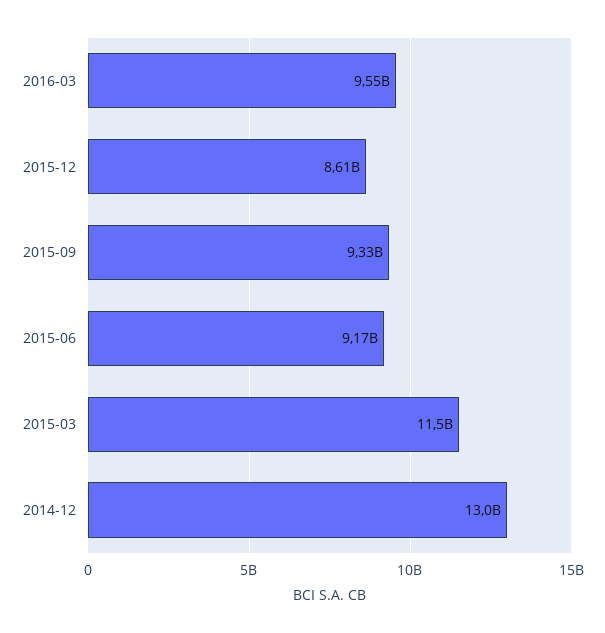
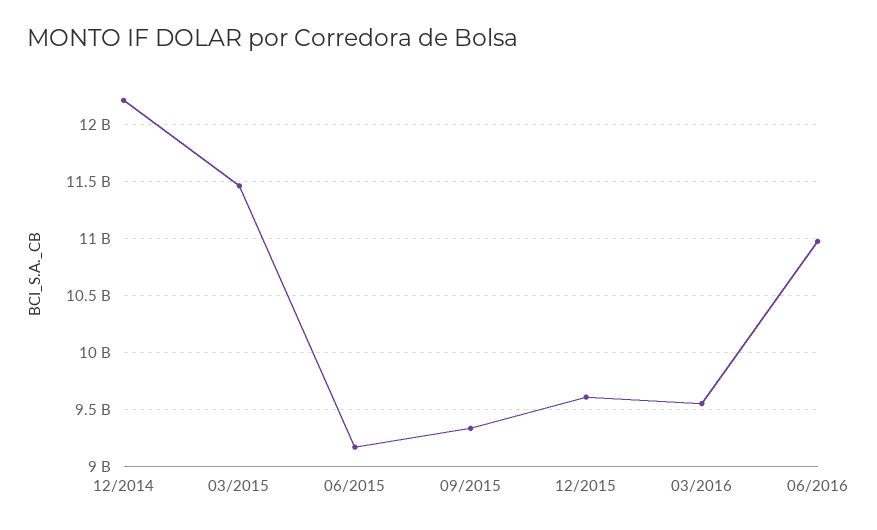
2015-12: 8610000000 -> 9600000000
2014-12: 13000000000 -> 12200000000
06/2016: none -> 11000000000

